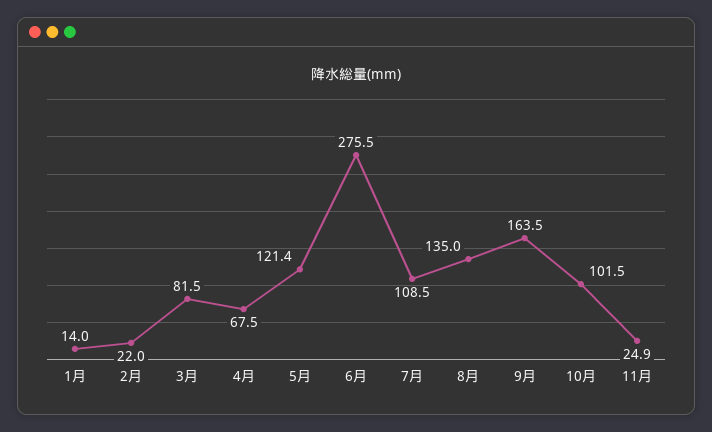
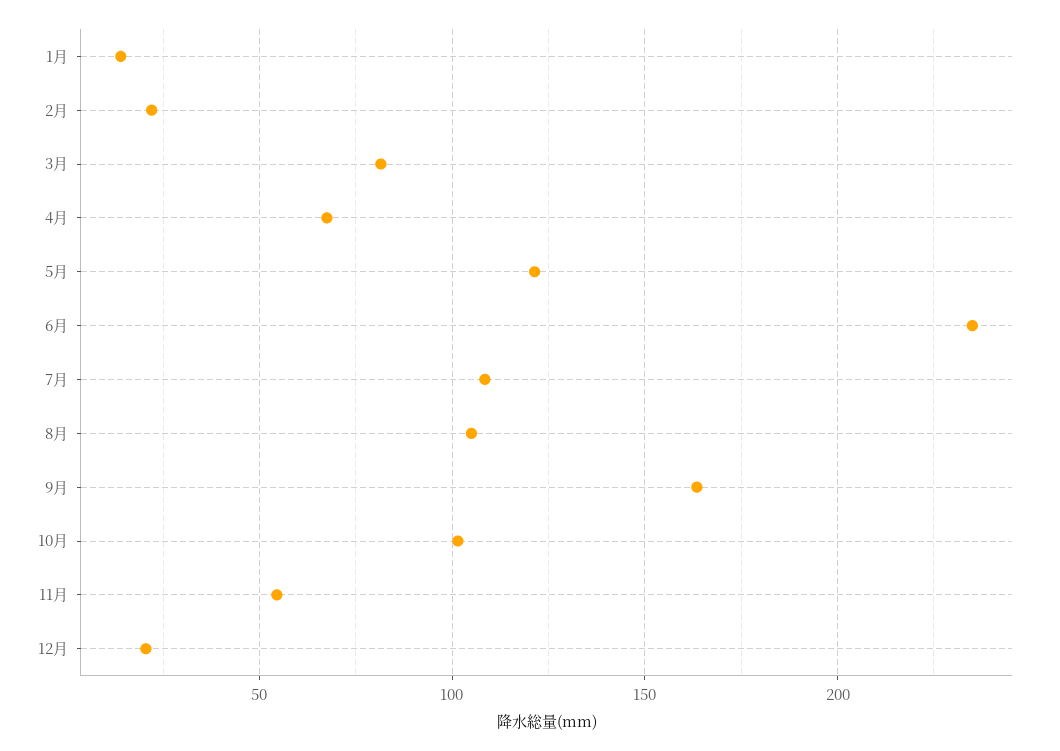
6月: 275.5 -> 235
8月: 135 -> 105
11月: 24.9 -> 55
12月: none -> 20

